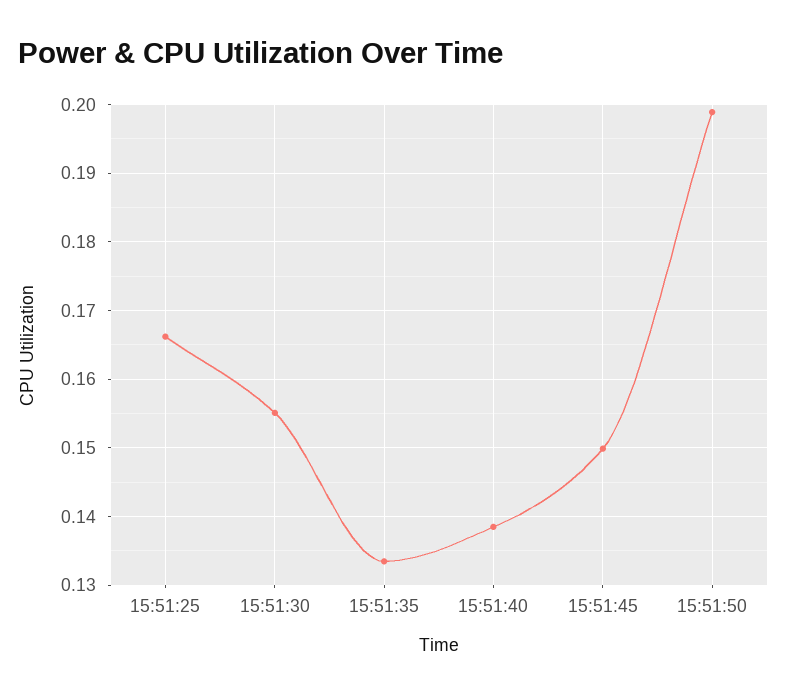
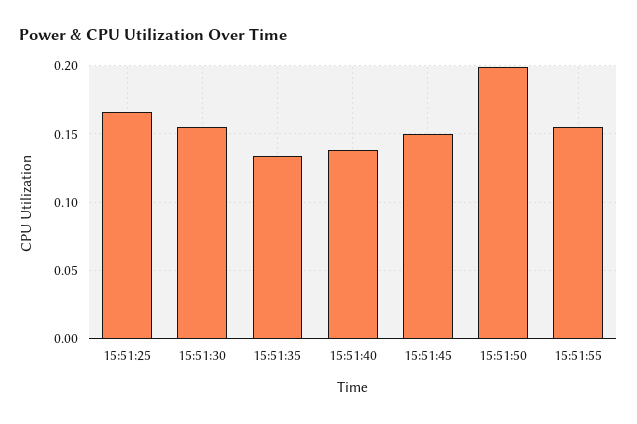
15:51:55: none -> 0.155

